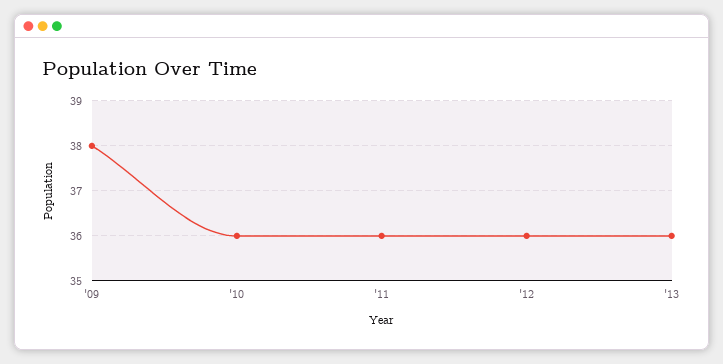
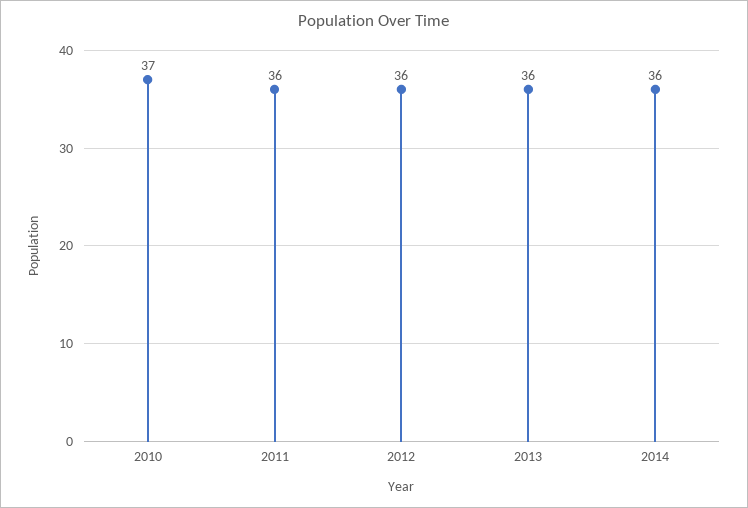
'09: 38 -> none
'10: 36 -> 37
2014: none -> 36

